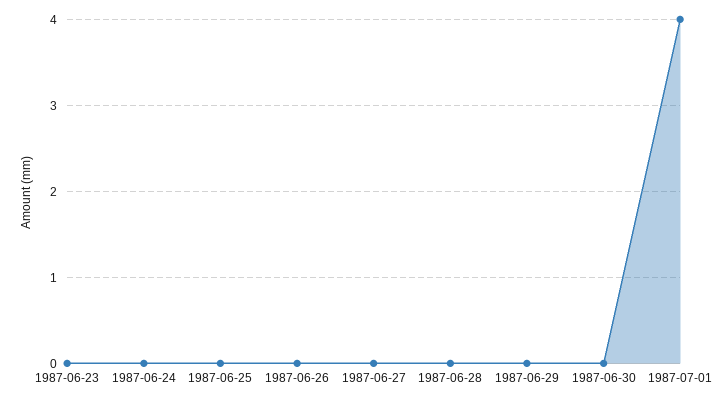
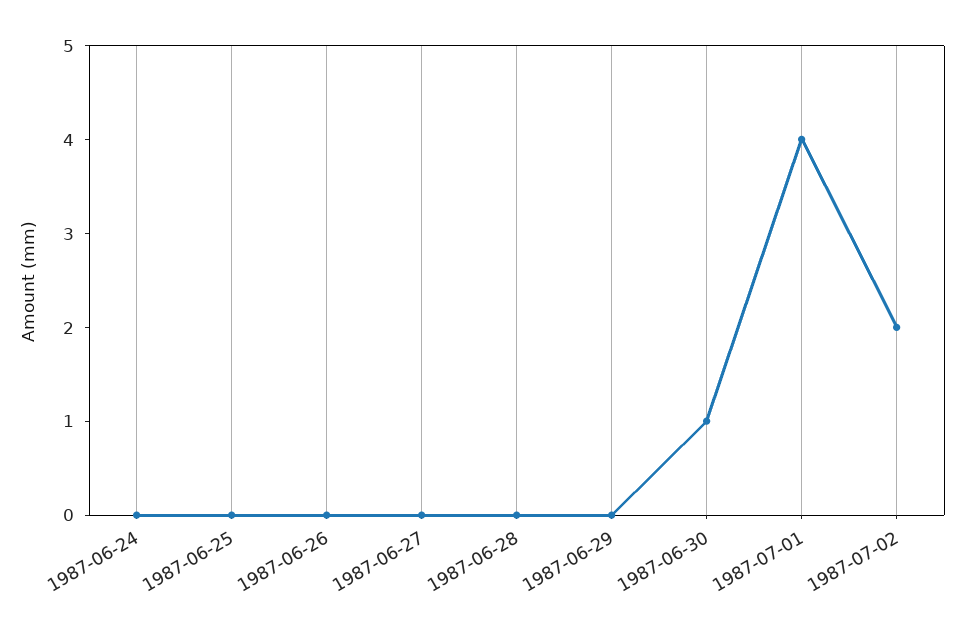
1987-06-23: 0 -> none
1987-06-30: 0 -> 1
1987-07-02: none -> 2

